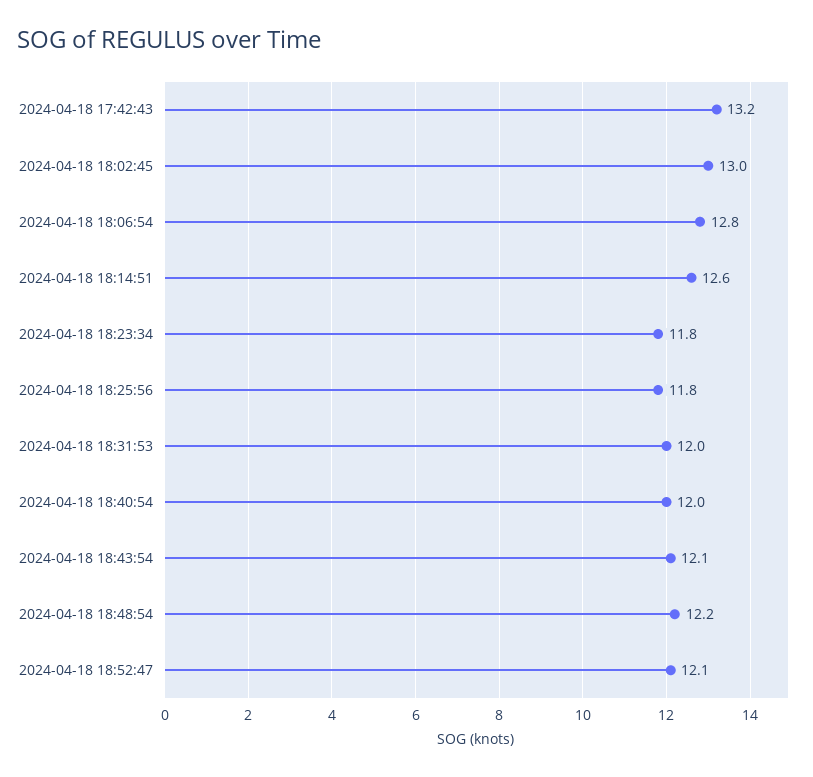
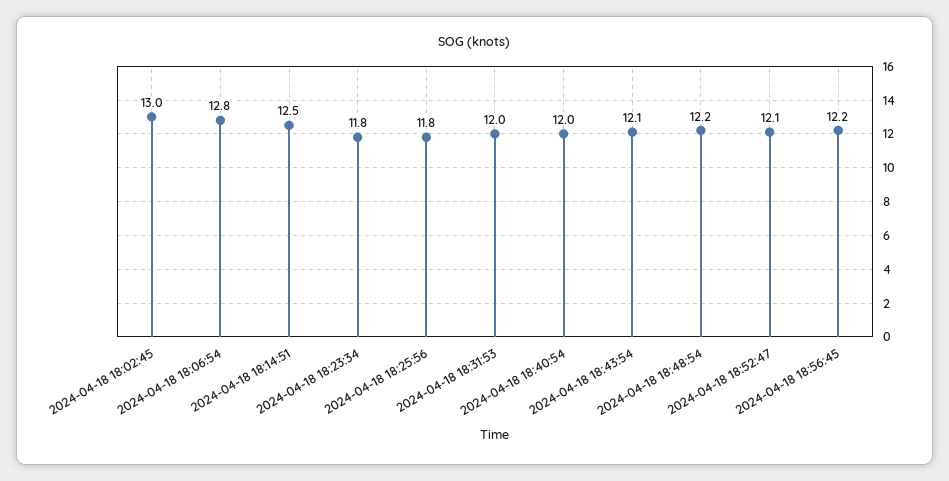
2024-04-18 17:42:43: 13.2 -> none
2024-04-18 18:14:51: 12.6 -> 12.5
2024-04-18 18:56:45: none -> 12.2

